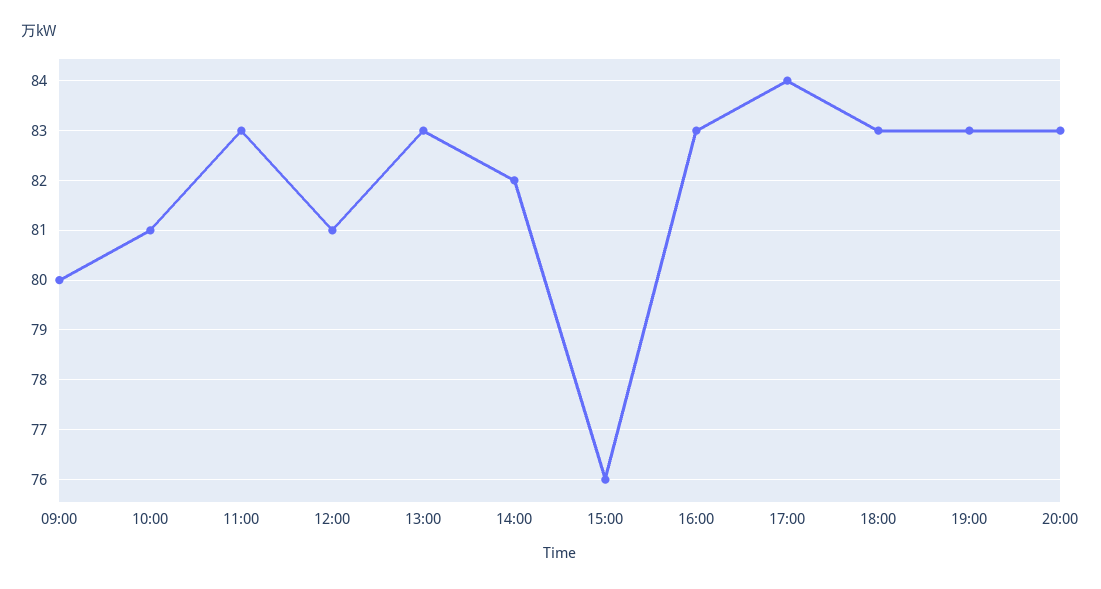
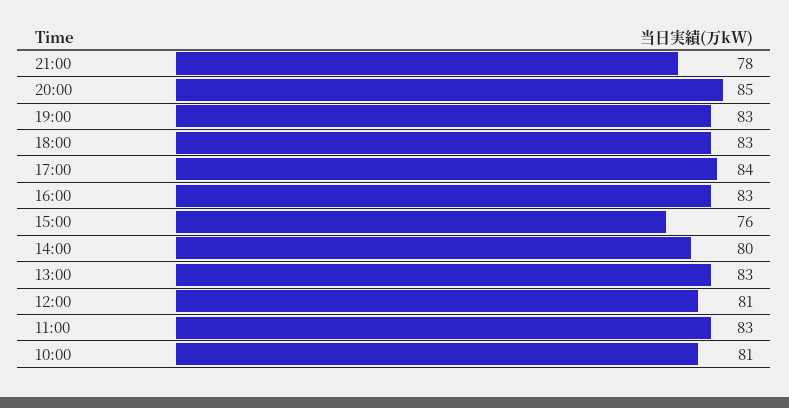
09:00: 80 -> none
14:00: 82 -> 80
20:00: 83 -> 85
21:00: none -> 78

